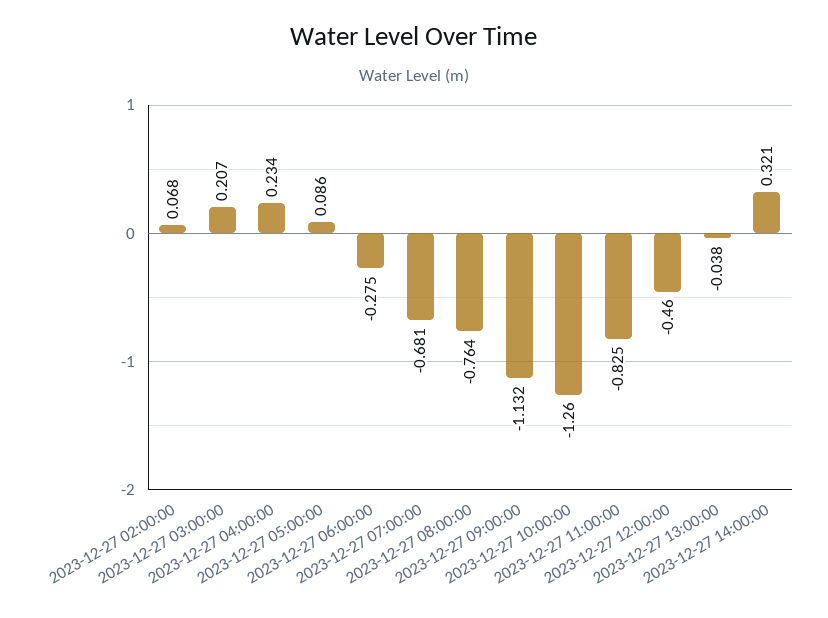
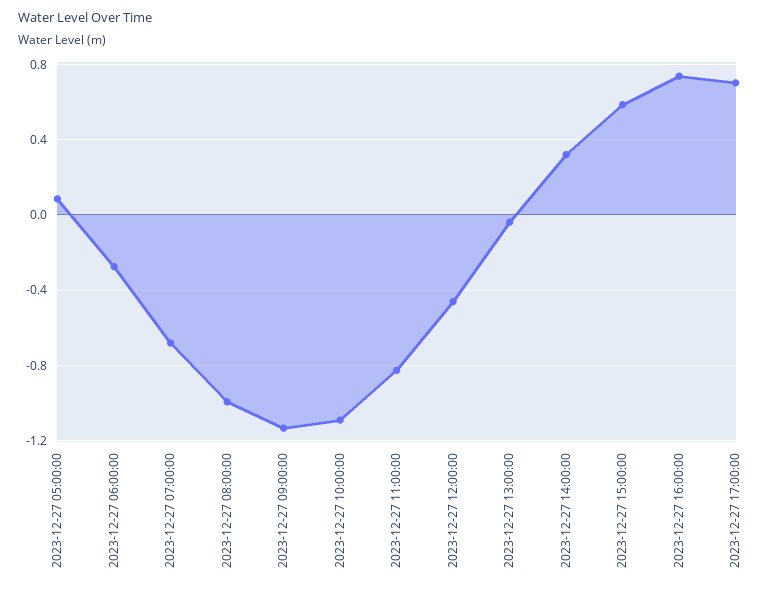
2023-12-27 02:00:00: 0.068 -> none
2023-12-27 03:00:00: 0.207 -> none
2023-12-27 04:00:00: 0.234 -> none
2023-12-27 08:00:00: -0.764 -> -1
2023-12-27 10:00:00: -1.26 -> -1.1
2023-12-27 15:00:00: none -> 0.6
2023-12-27 16:00:00: none -> 0.75
2023-12-27 17:00:00: none -> 0.7

